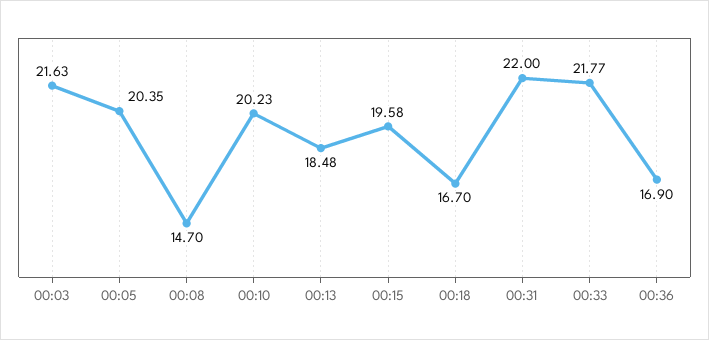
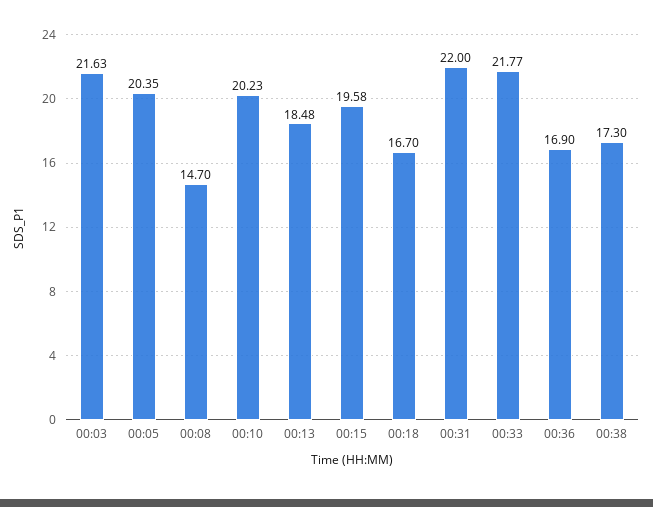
00:38: none -> 17.3

